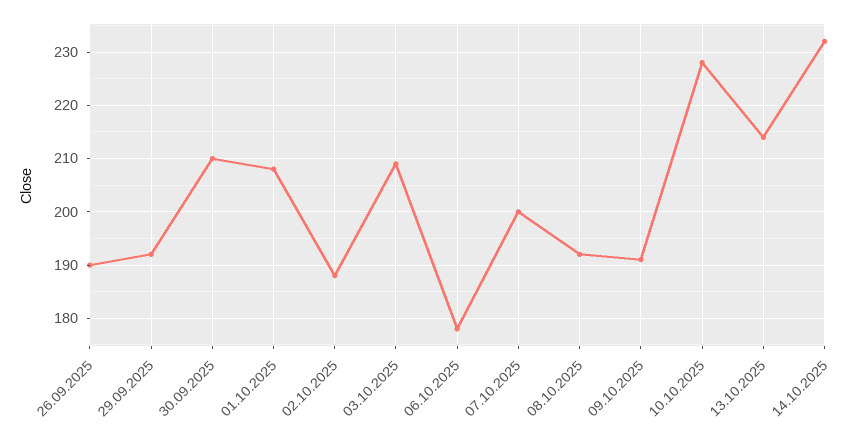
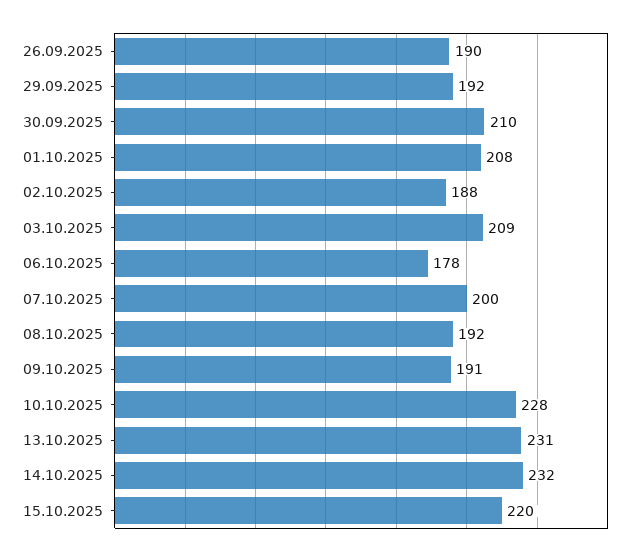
13.10.2025: 215 -> 231
15.10.2025: none -> 220

